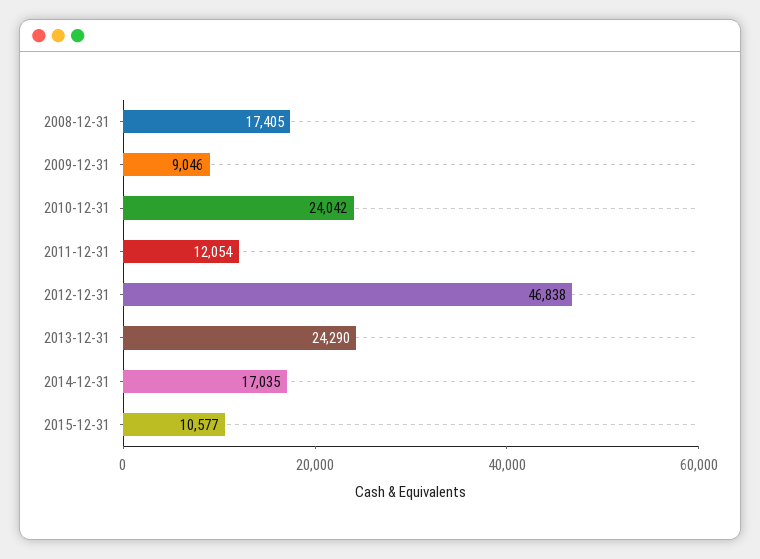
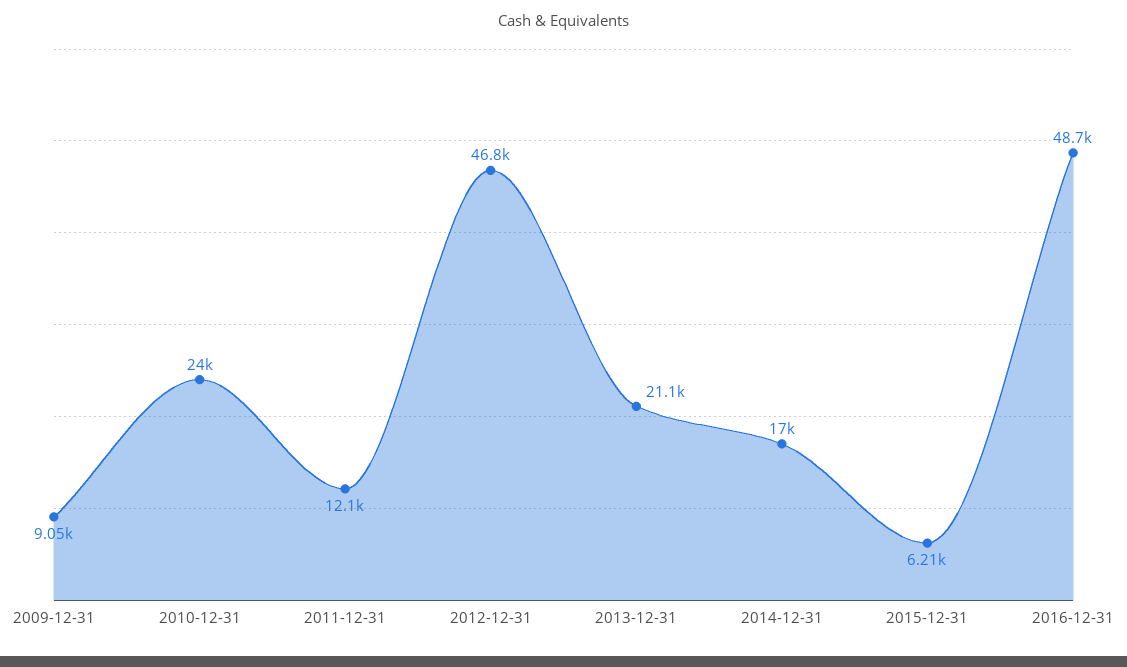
2008-12-31: 17405 -> none
2013-12-31: 24290 -> 21100
2015-12-31: 10577 -> 6210
2016-12-31: none -> 48700

